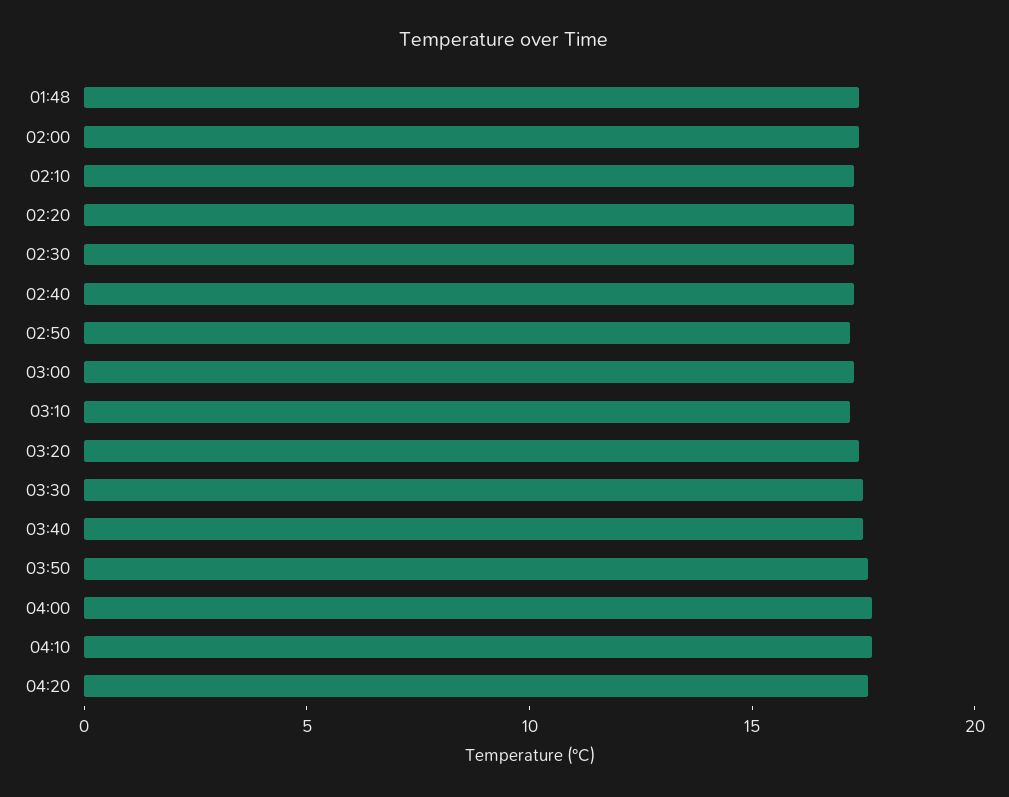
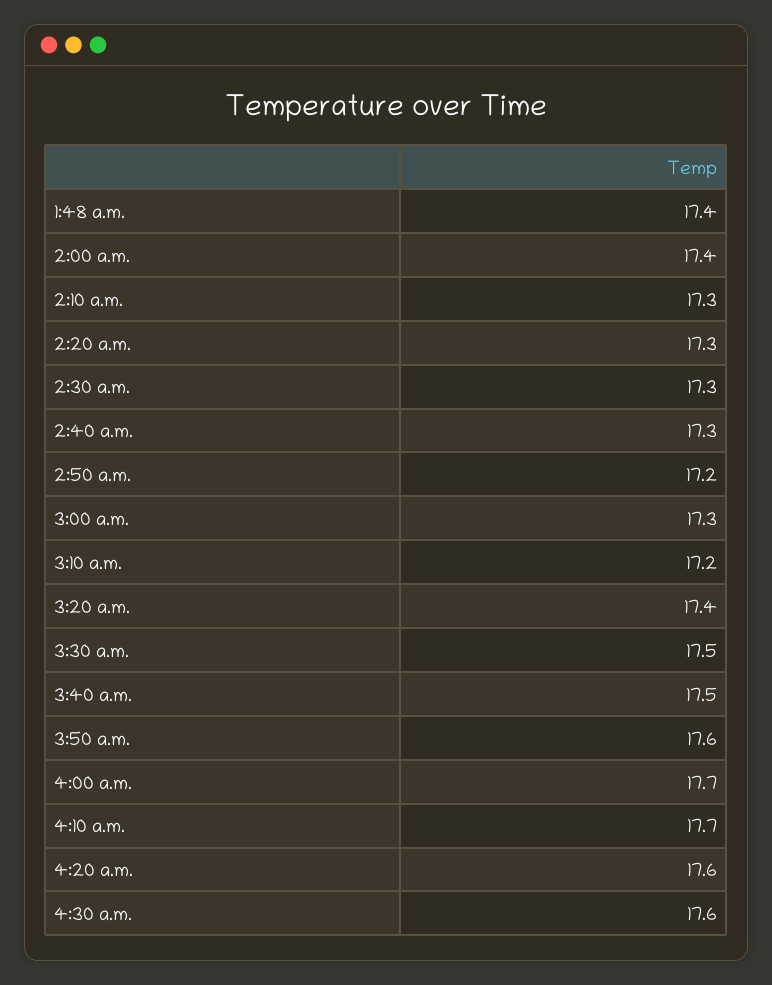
4:30 a.m.: none -> 17.6

